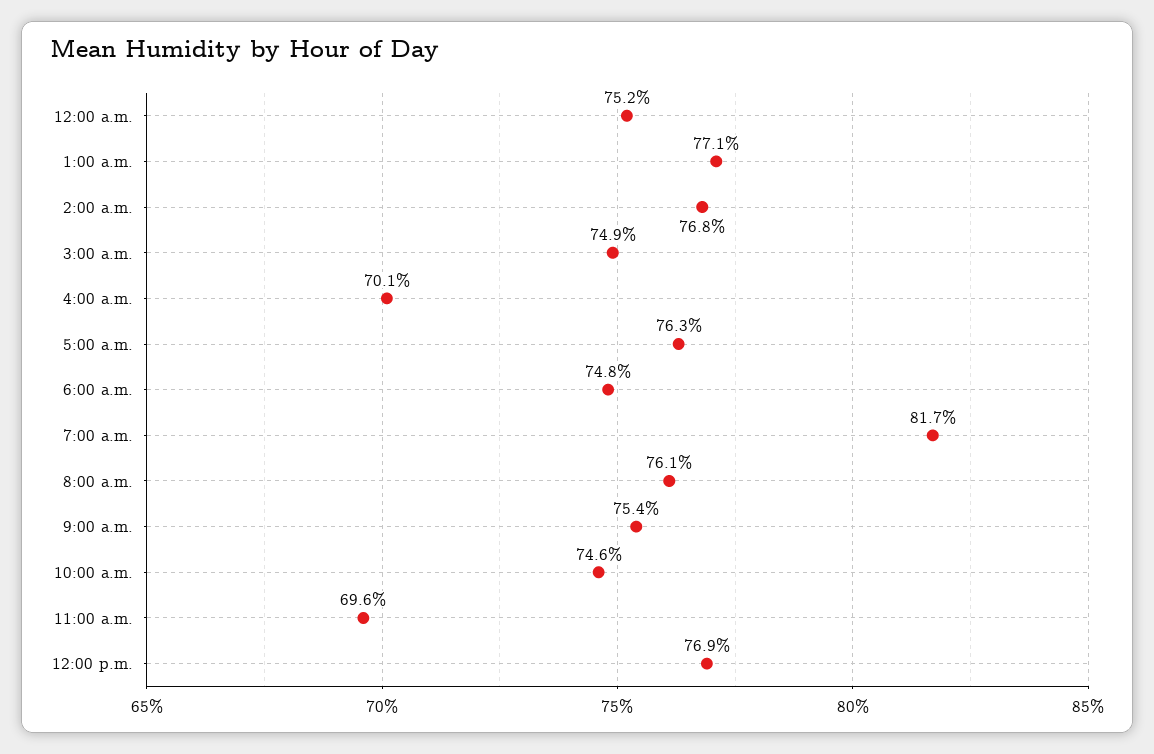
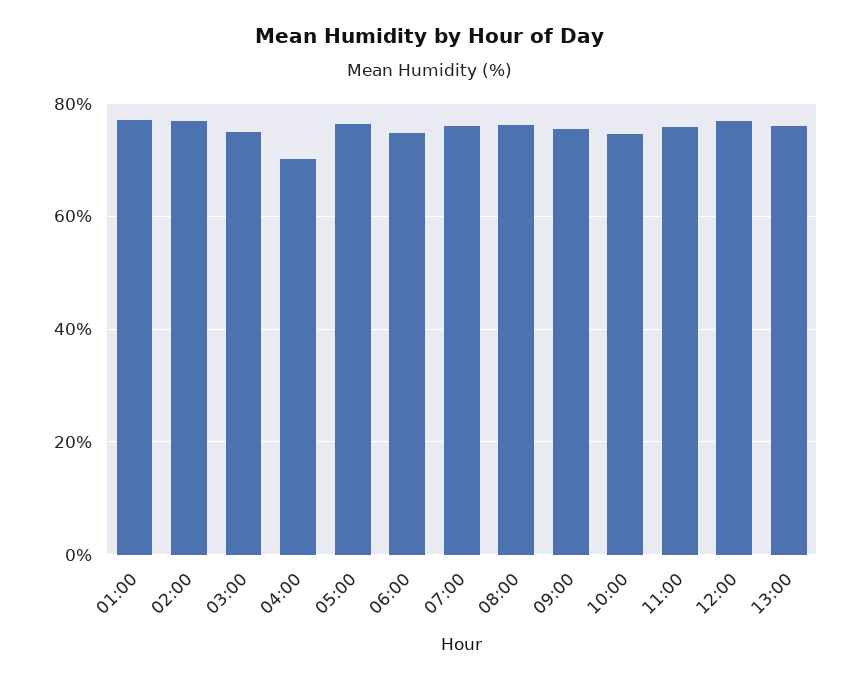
12:00 a.m.: 75.2 -> none
7:00 a.m.: 81.7 -> 76
11:00 a.m.: 69.6 -> 76
13:00: none -> 76

